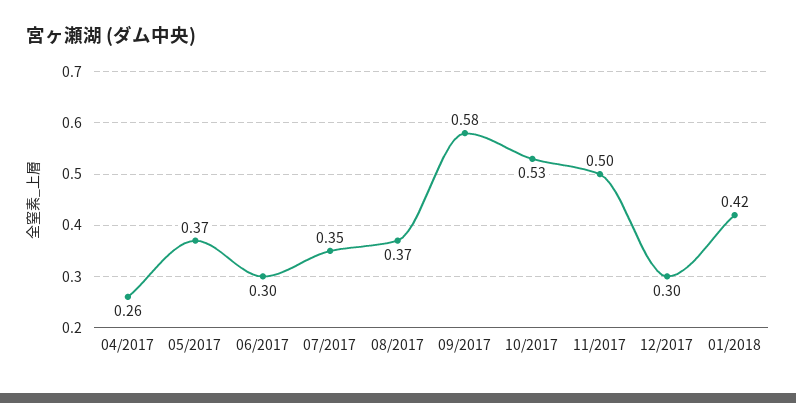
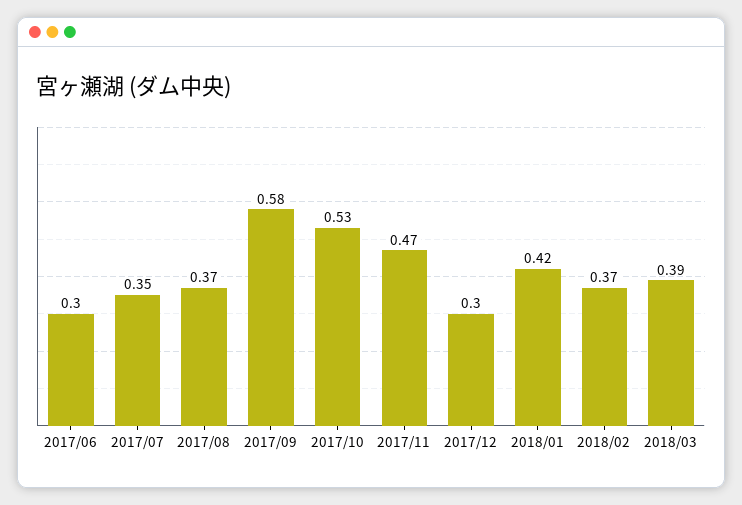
04/2017: 0.26 -> none
05/2017: 0.37 -> none
11/2017: 0.5 -> 0.47
2018/02: none -> 0.37
2018/03: none -> 0.39

